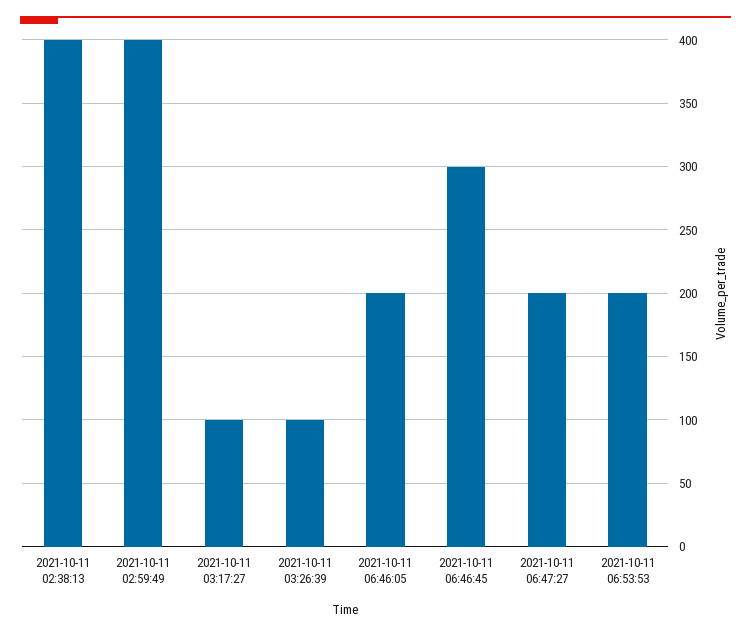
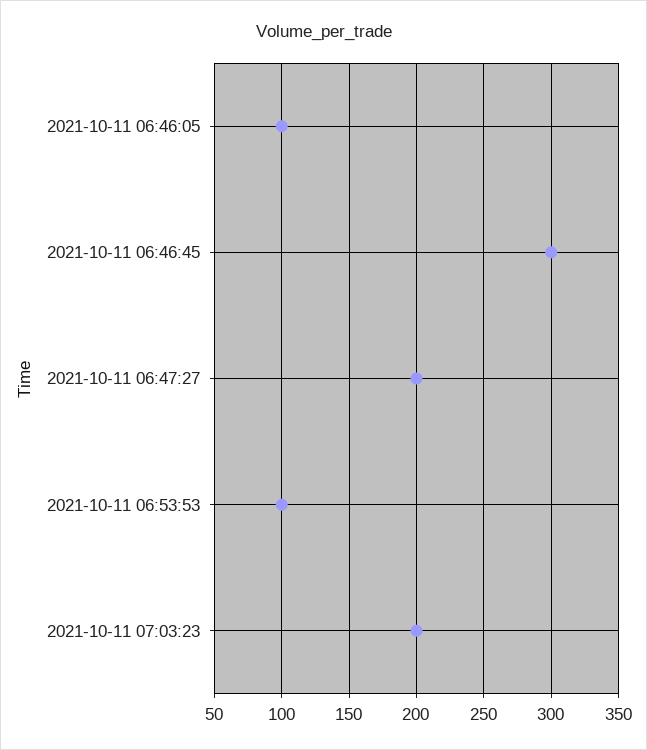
2021-10-11 02:38:13: 400 -> none
2021-10-11 02:59:49: 400 -> none
2021-10-11 03:17:27: 100 -> none
2021-10-11 03:26:39: 100 -> none
2021-10-11 06:46:05: 200 -> 100
2021-10-11 06:53:53: 200 -> 100
2021-10-11 07:03:23: none -> 200

